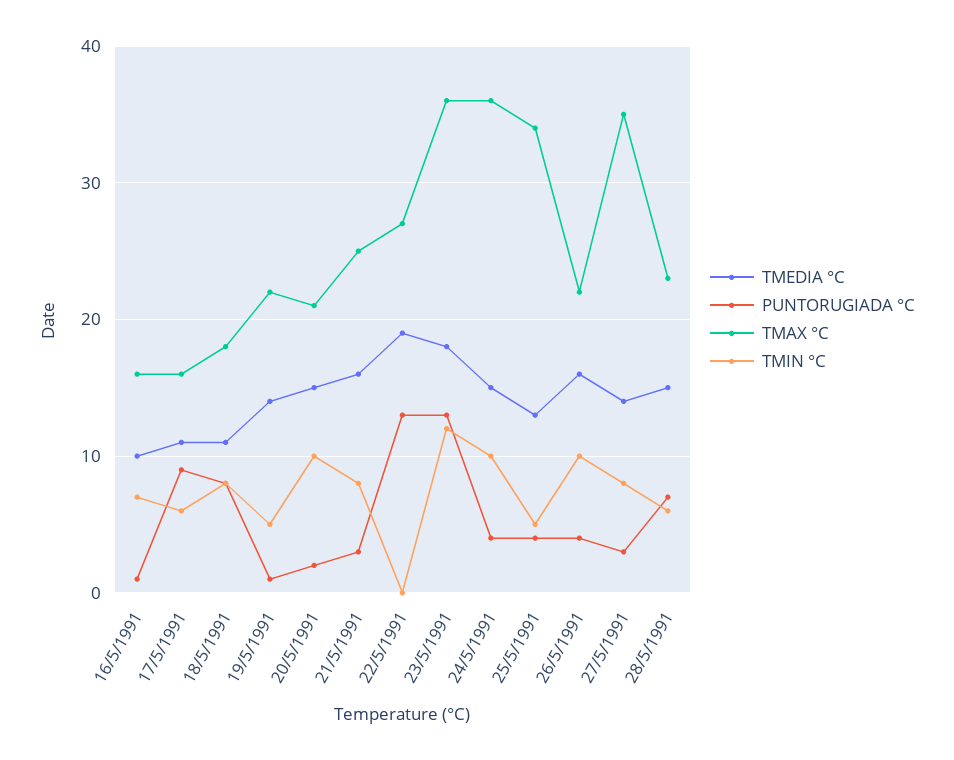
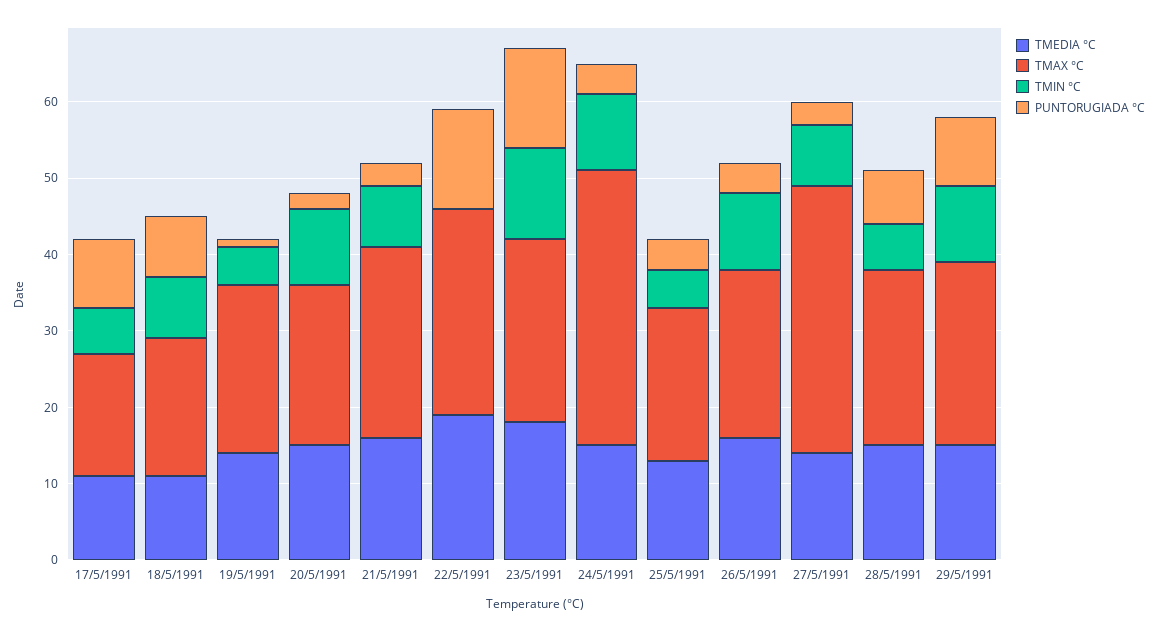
TMEDIA °C, 16/5/1991: 10 -> none
PUNTORUGIADA °C, 16/5/1991: 1 -> none
TMAX °C, 16/5/1991: 16 -> none
TMIN °C, 16/5/1991: 7 -> none
TMAX °C, 23/5/1991: 36 -> 25
TMAX °C, 25/5/1991: 34 -> 20
TMEDIA °C, 29/5/1991: none -> 15
TMAX °C, 29/5/1991: none -> 25
TMIN °C, 29/5/1991: none -> 10
PUNTORUGIADA °C, 29/5/1991: none -> 10

